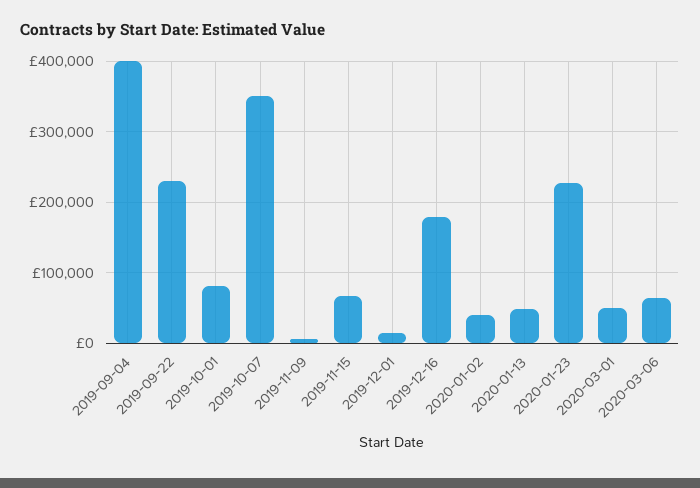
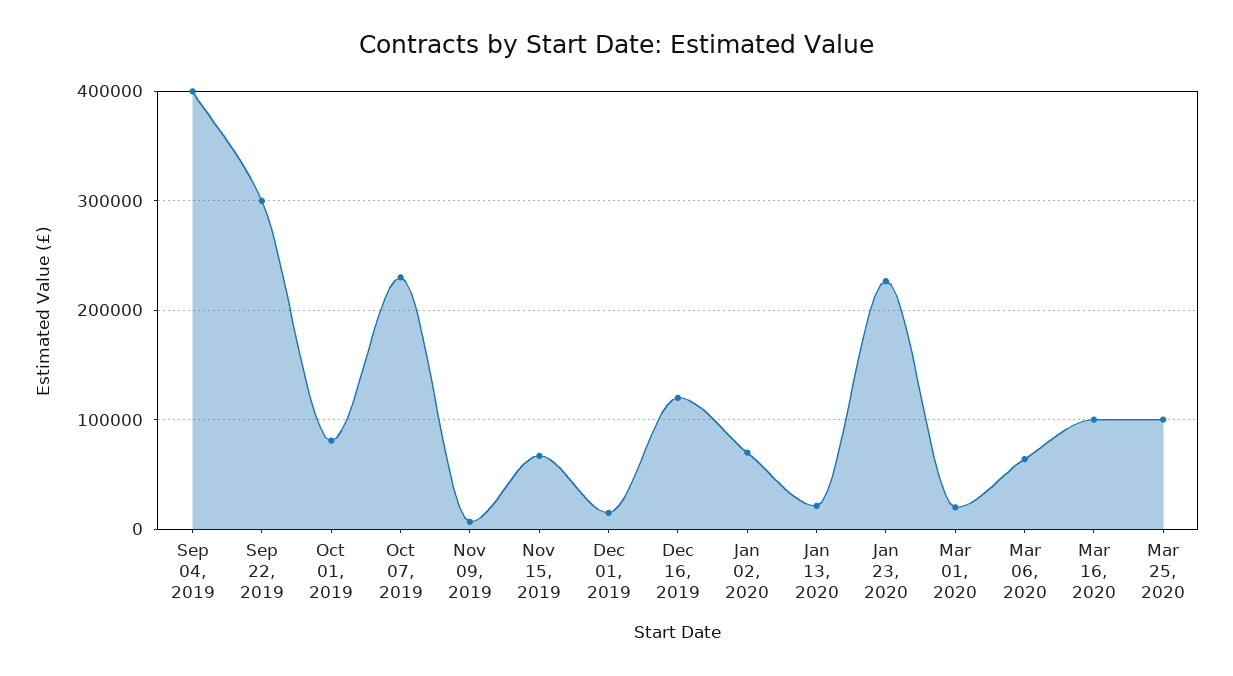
2019-09-22: 230000 -> 300000
2019-10-07: 350000 -> 230000
2019-12-16: 180000 -> 120000
2020-01-02: 40000 -> 70000
2020-01-13: 50000 -> 20000
2020-03-01: 50000 -> 20000
Mar 16, 2020: none -> 100000
Mar 25, 2020: none -> 100000

